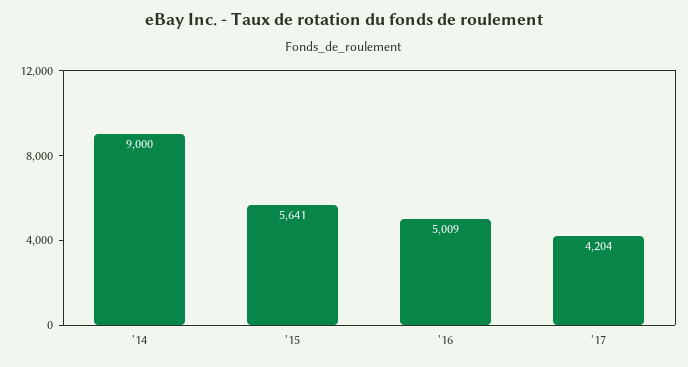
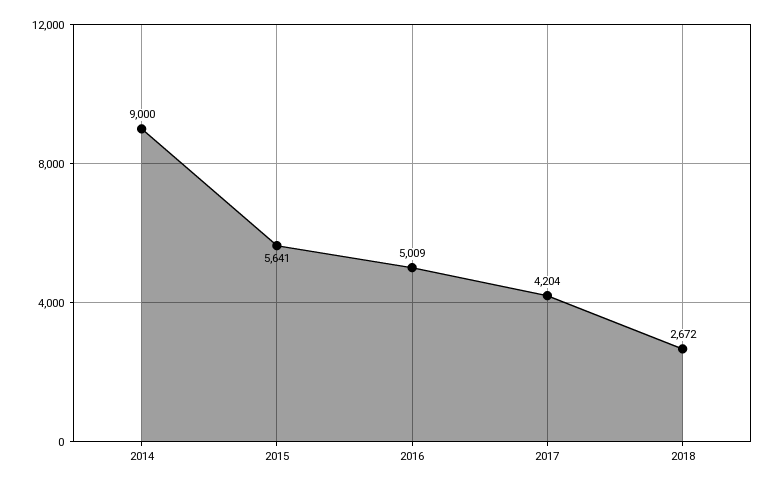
2018: none -> 2672

